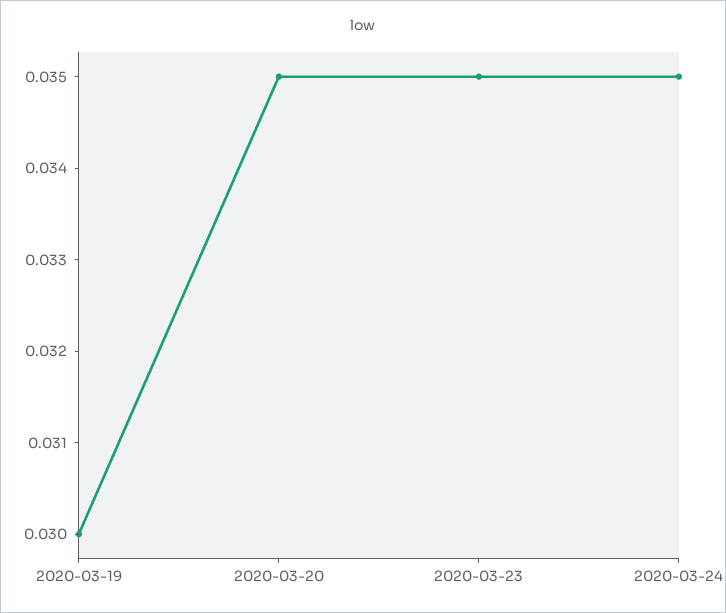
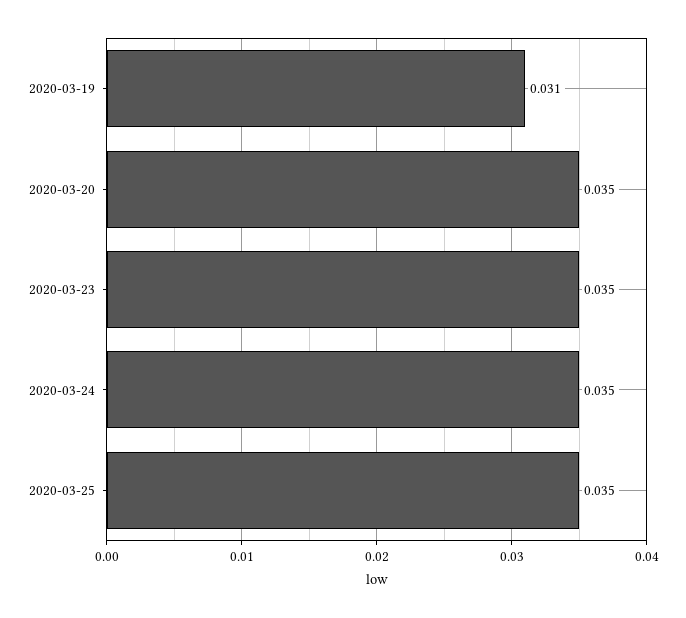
2020-03-19: 0.03 -> 0.031
2020-03-25: none -> 0.035

